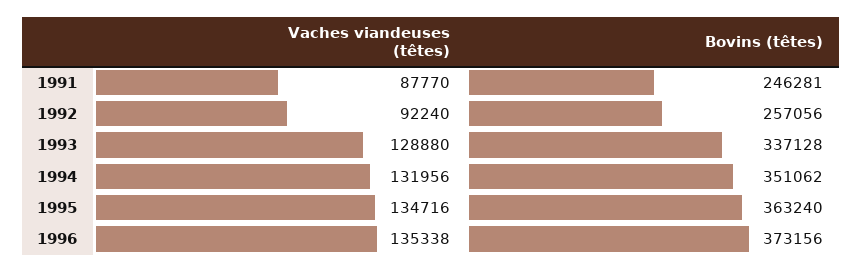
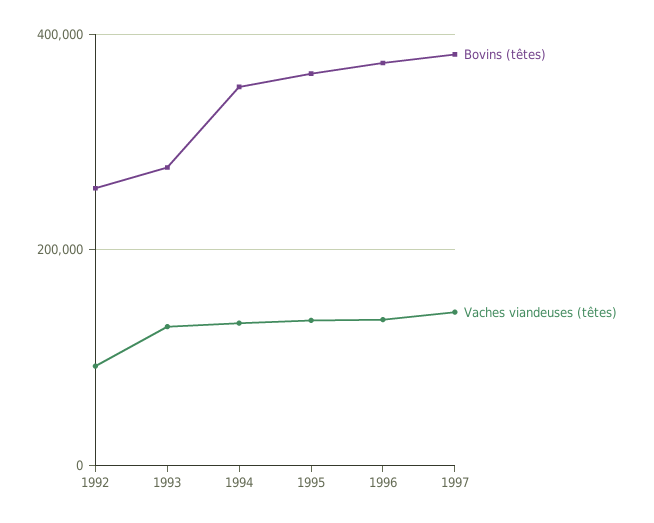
Vaches viandeuses (têtes), 1991: 87770 -> none
Bovins (têtes), 1991: 246281 -> none
Bovins (têtes), 1993: 337128 -> 280000
Bovins (têtes), 1997: none -> 380000
Vaches viandeuses (têtes), 1997: none -> 140000

